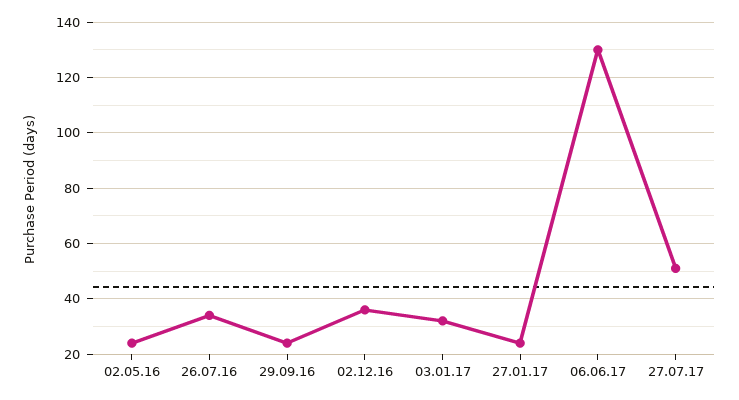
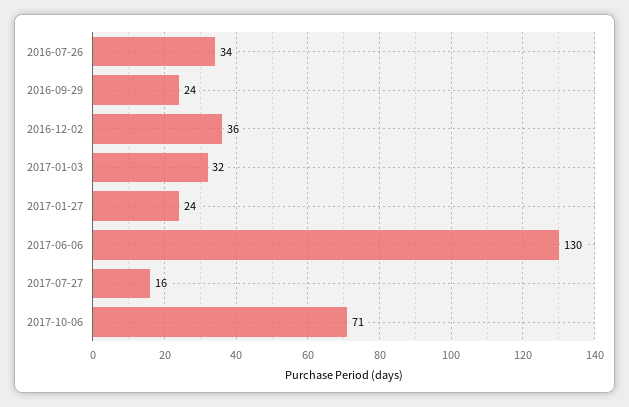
02.05.16: 25 -> none
27.07.17: 50 -> 16
2017-10-06: none -> 71

